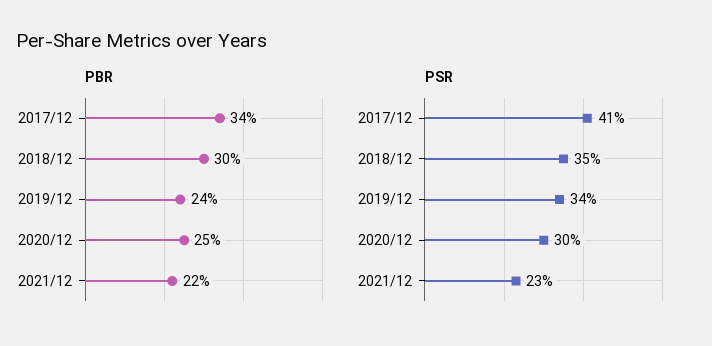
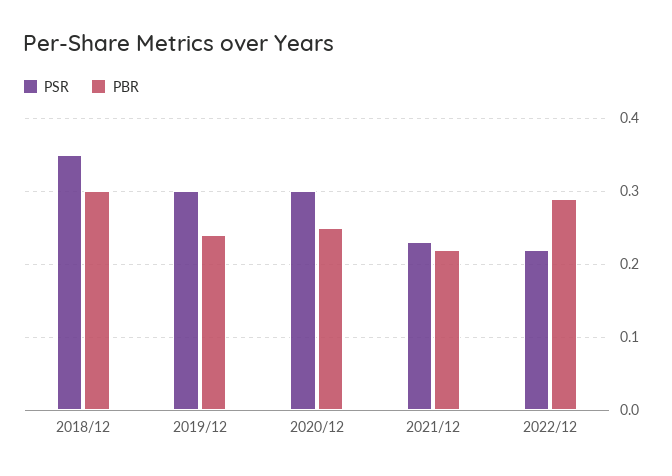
PBR, 2017/12: 0.34 -> none
PSR, 2017/12: 0.41 -> none
PSR, 2019/12: 0.34 -> 0.3
PSR, 2022/12: none -> 0.22
PBR, 2022/12: none -> 0.29

